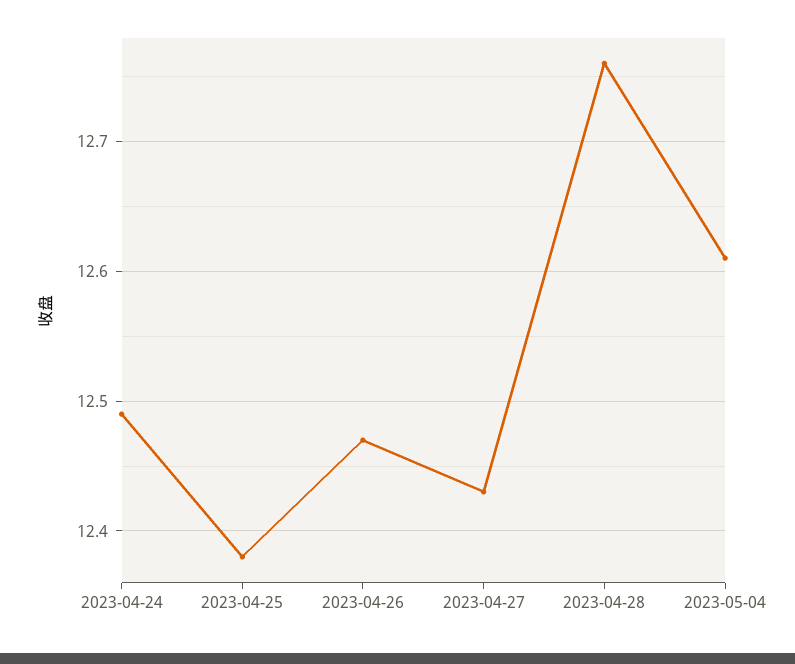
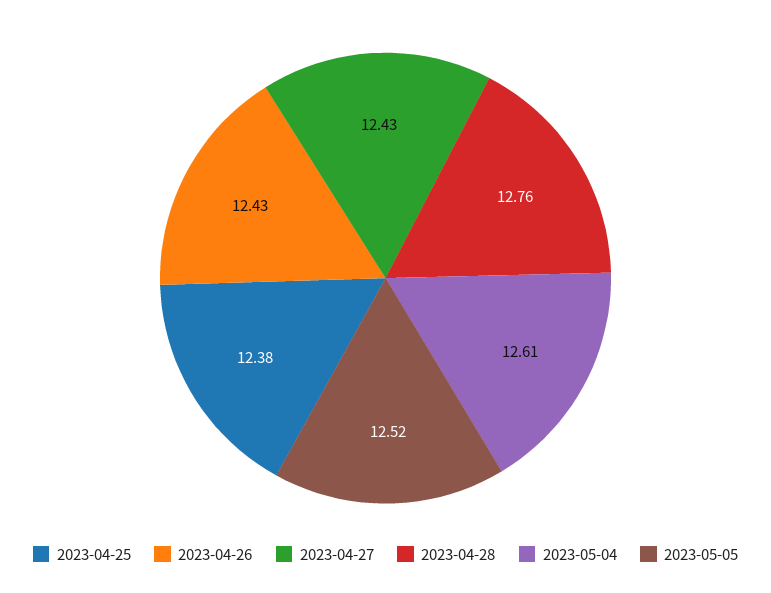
2023-04-24: 12.49 -> none
2023-04-26: 12.47 -> 12.43
2023-05-05: none -> 12.52

